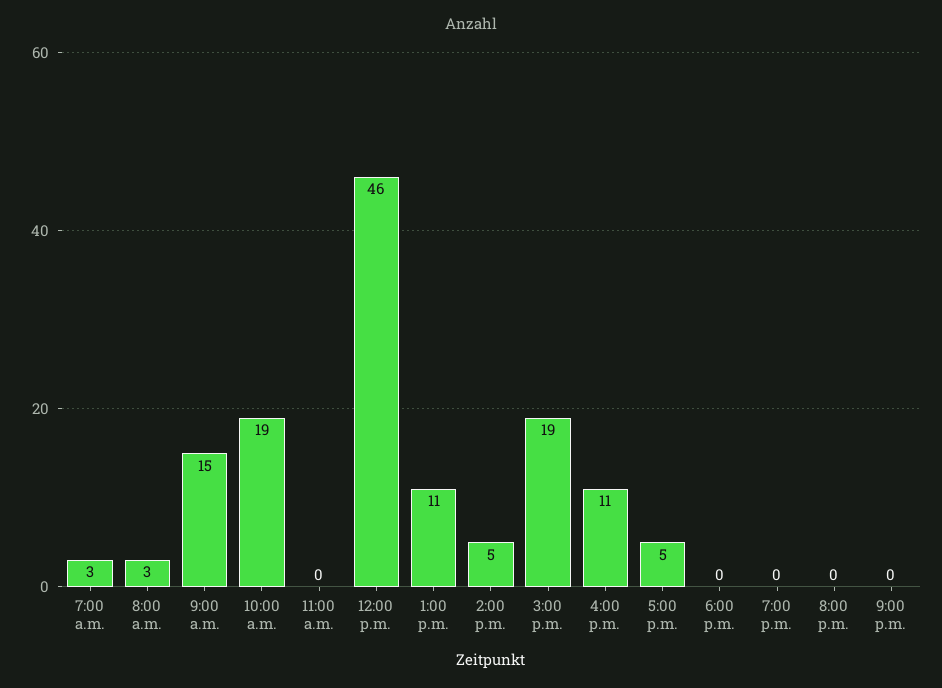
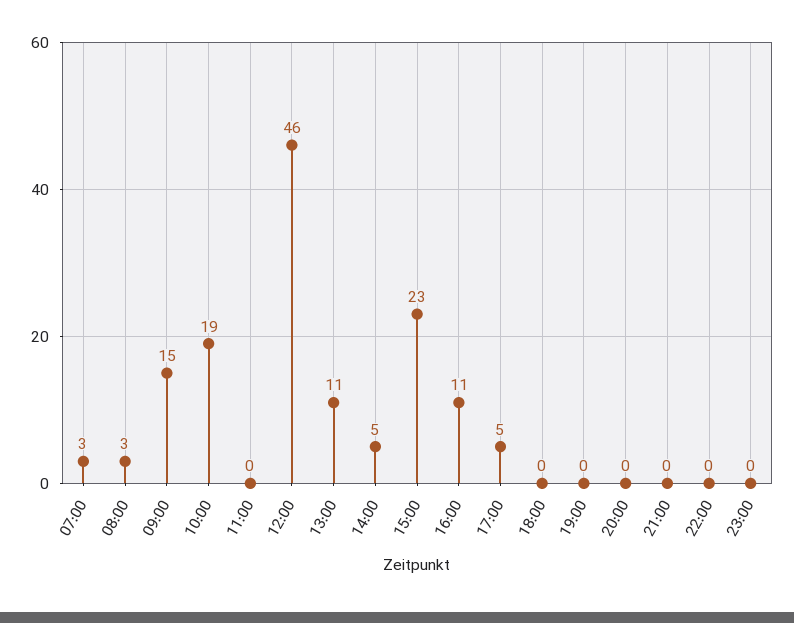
3:00 p.m.: 19 -> 23
22:00: none -> 0
23:00: none -> 0

